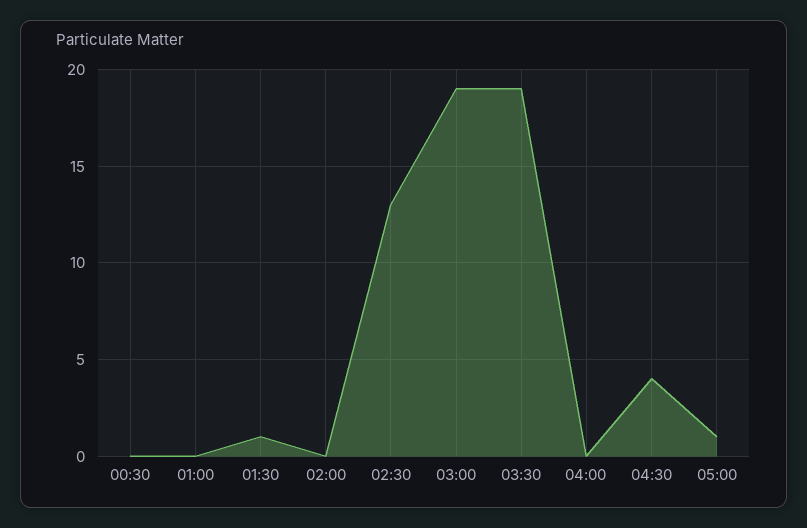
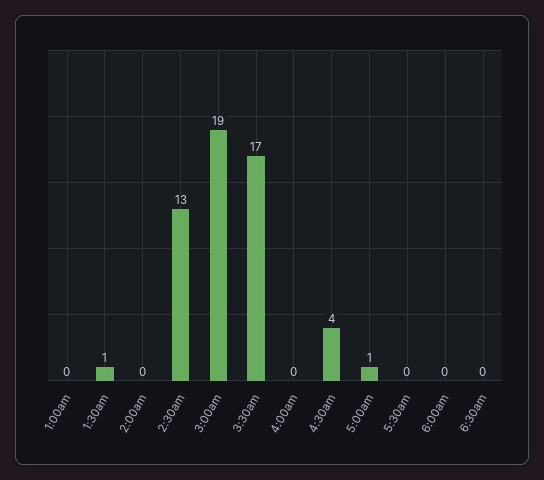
00:30: 0 -> none
03:30: 19 -> 17
5:30am: none -> 0
6:00am: none -> 0
6:30am: none -> 0

